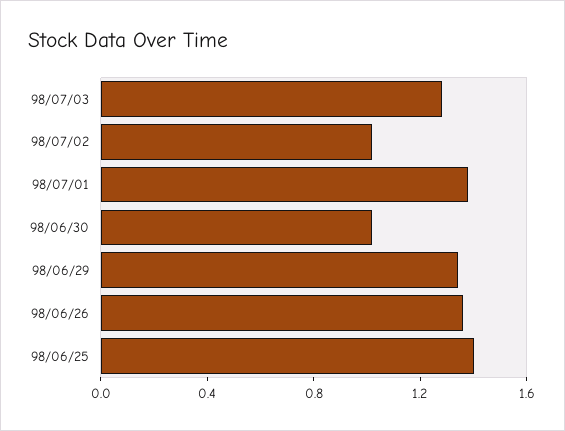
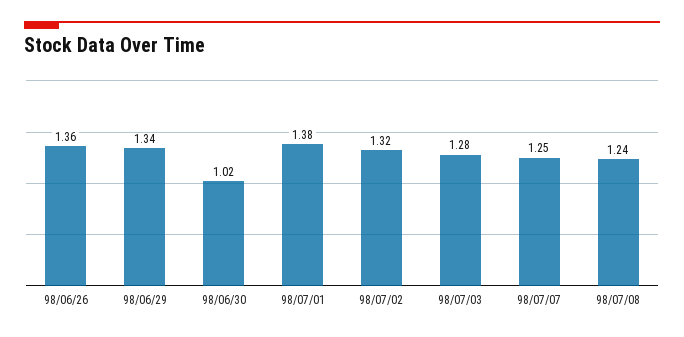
98/07/02: 1 -> 1.32
98/06/25: 1.4 -> none
98/07/07: none -> 1.25
98/07/08: none -> 1.24

